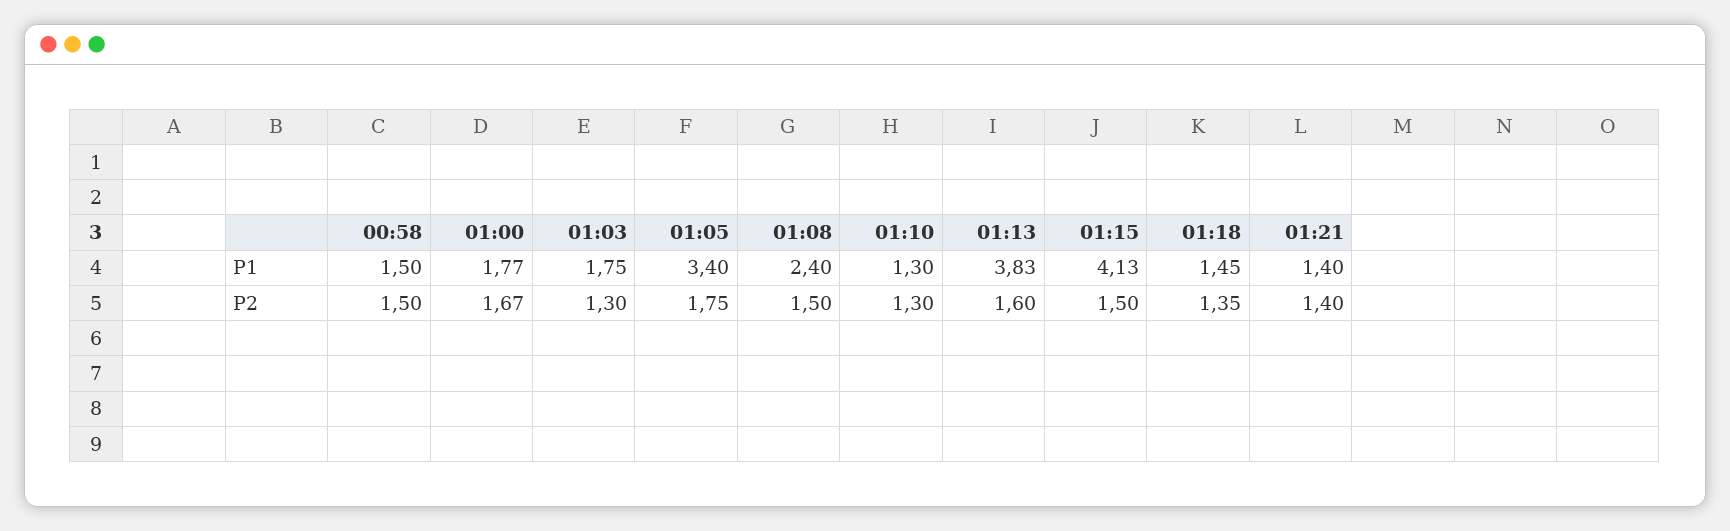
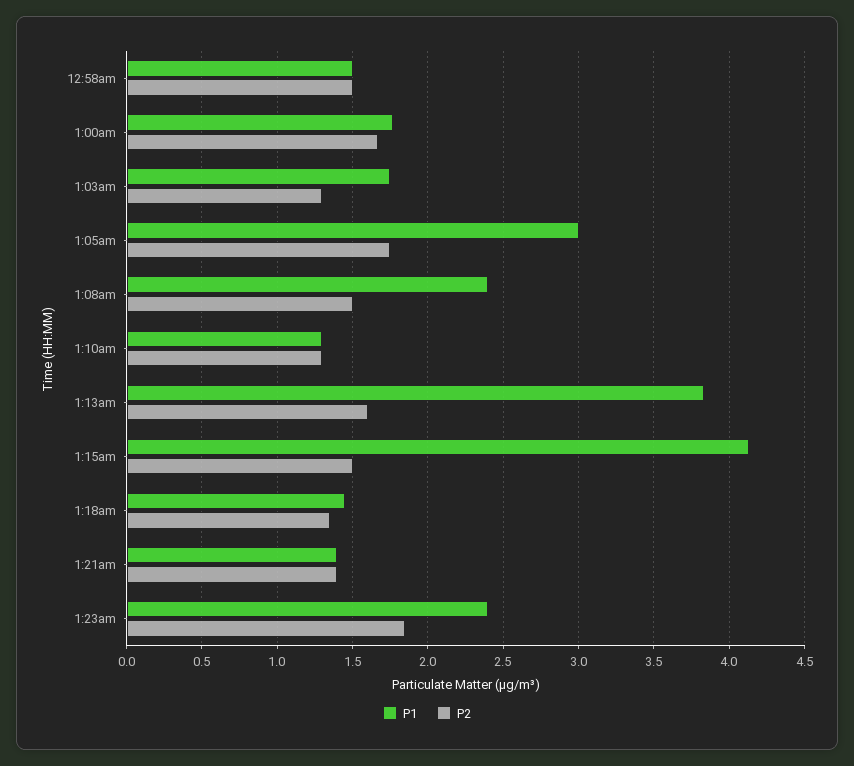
P1, 01:05: 3.4 -> 3
P1, 1:23am: none -> 2.4
P2, 1:23am: none -> 1.85

